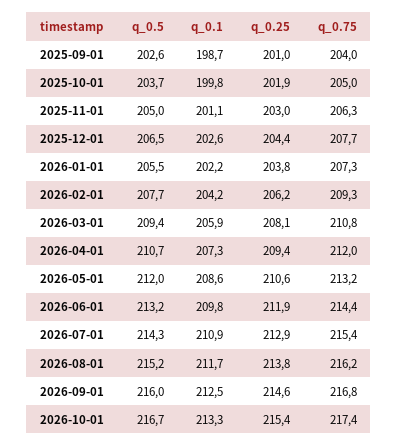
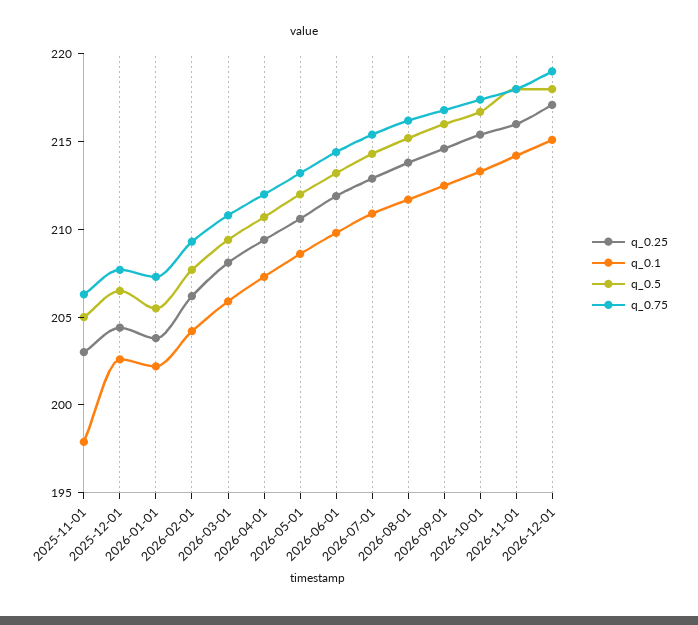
q_0.5, 2025-09-01: 202.6 -> none
q_0.1, 2025-09-01: 198.7 -> none
q_0.25, 2025-09-01: 201 -> none
q_0.75, 2025-09-01: 204 -> none
q_0.5, 2025-10-01: 203.7 -> none
q_0.1, 2025-10-01: 199.8 -> none
q_0.25, 2025-10-01: 201.9 -> none
q_0.75, 2025-10-01: 205 -> none
q_0.1, 2025-11-01: 201.1 -> 198
q_0.25, 2026-11-01: none -> 216
q_0.1, 2026-11-01: none -> 214
q_0.5, 2026-11-01: none -> 218
q_0.75, 2026-11-01: none -> 218
q_0.25, 2026-12-01: none -> 217
q_0.1, 2026-12-01: none -> 215
q_0.5, 2026-12-01: none -> 218
q_0.75, 2026-12-01: none -> 219

